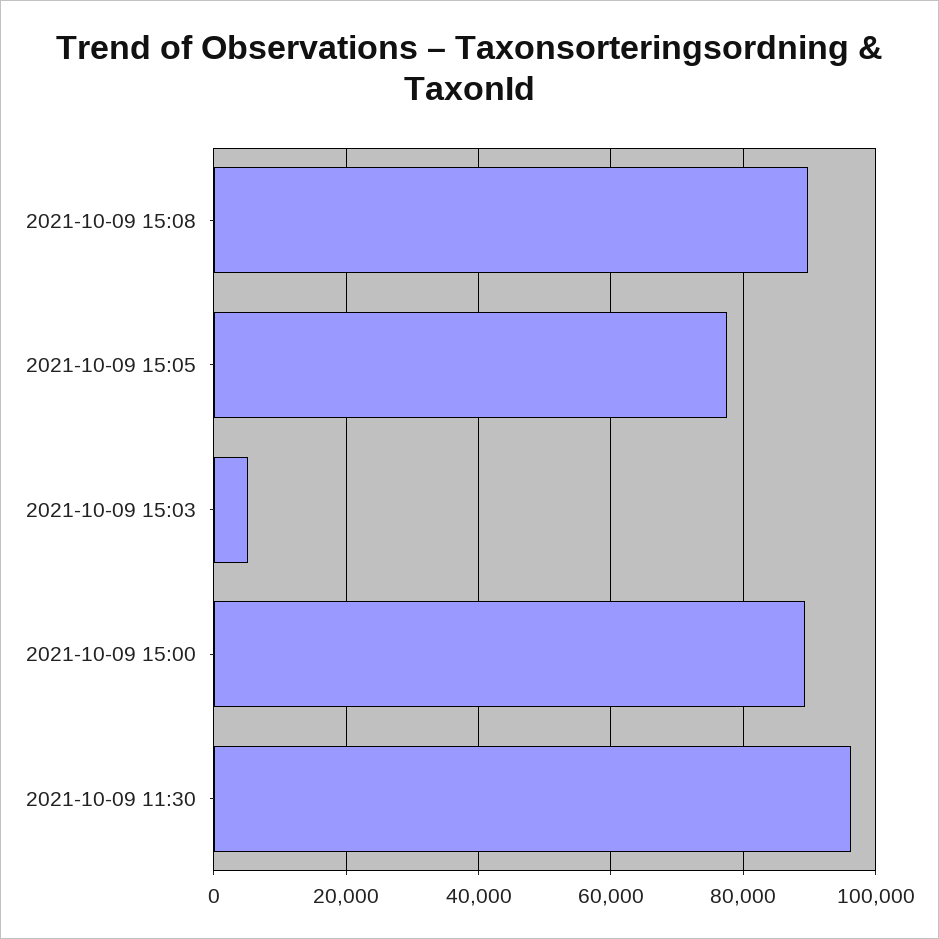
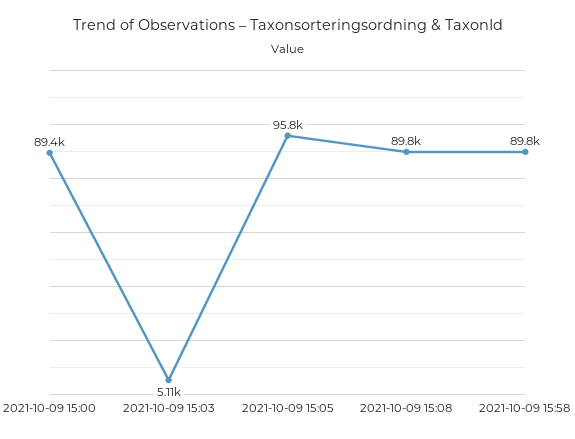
2021-10-09 15:05: 78000 -> 95800
2021-10-09 11:30: 96000 -> none
2021-10-09 15:58: none -> 89800

